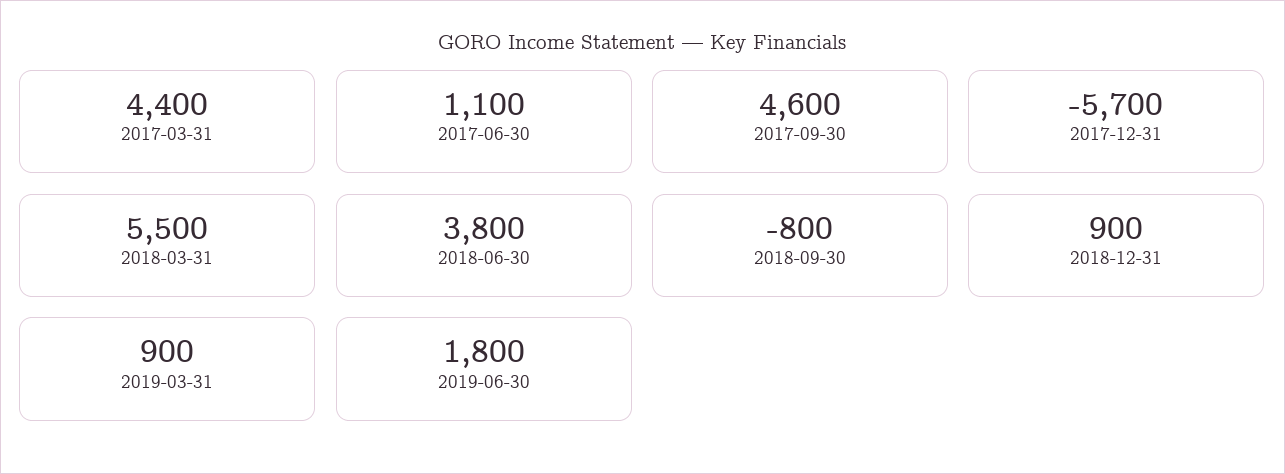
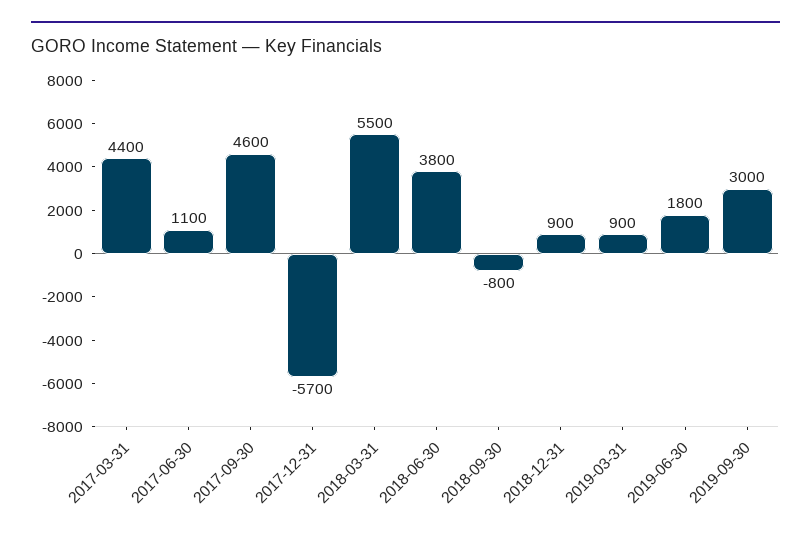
2019-09-30: none -> 3000

